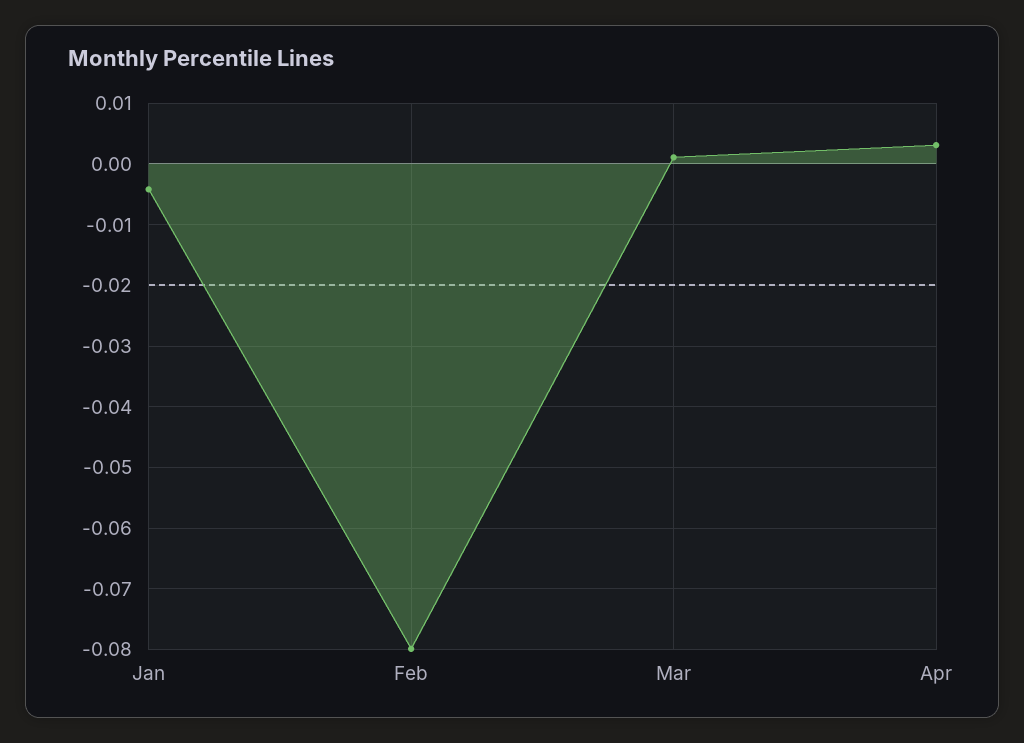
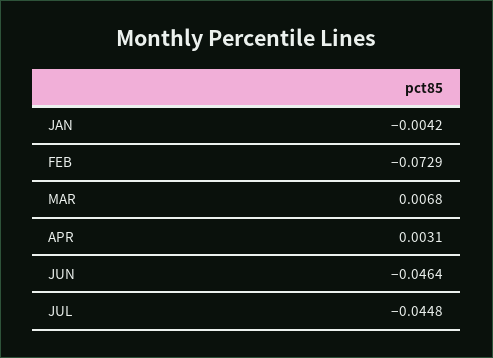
Feb: -0.08 -> -0.0729
Mar: 0.001 -> 0.0068
JUN: none -> -0.0464
JUL: none -> -0.0448

